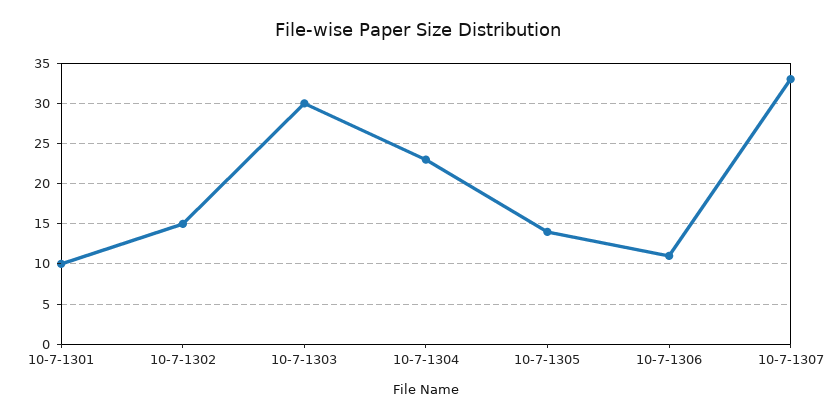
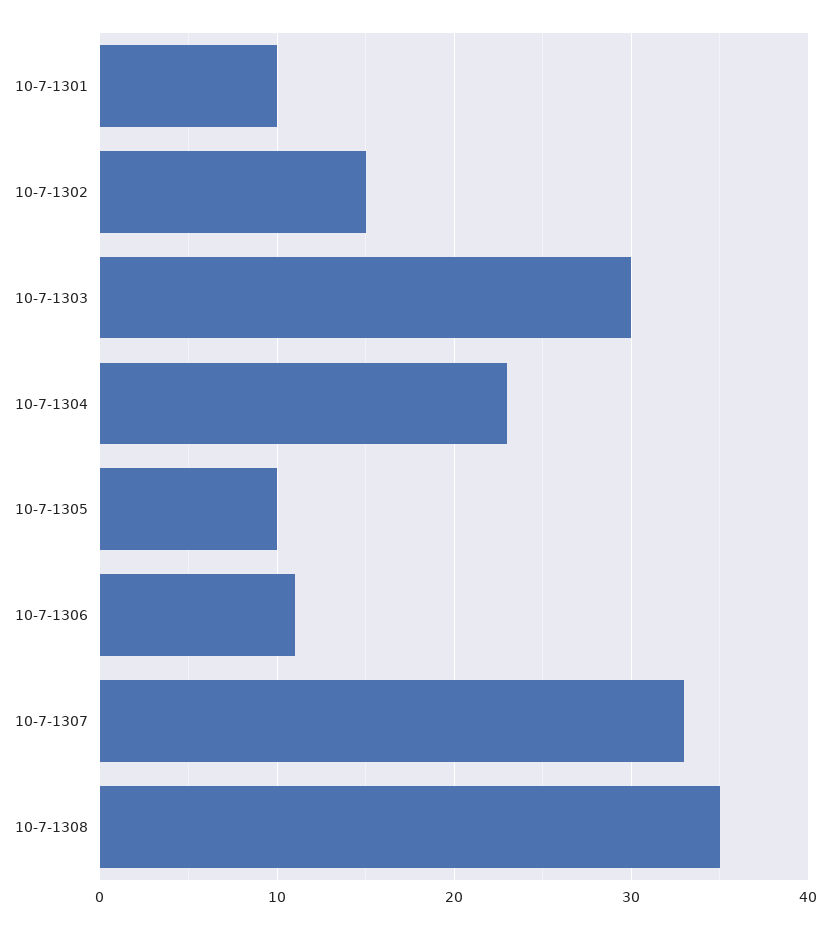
10-7-1305: 14 -> 10
10-7-1308: none -> 35

